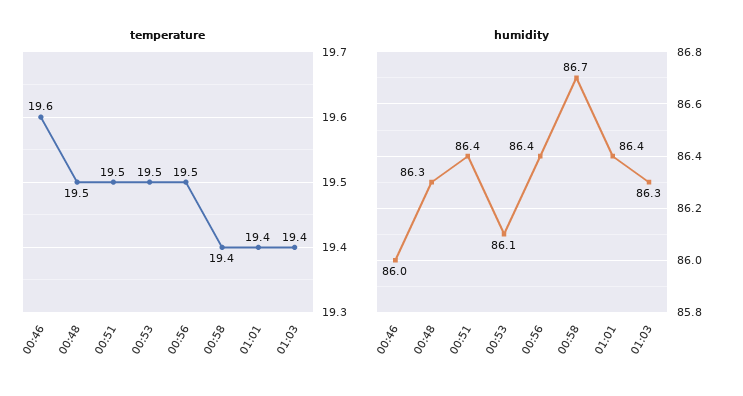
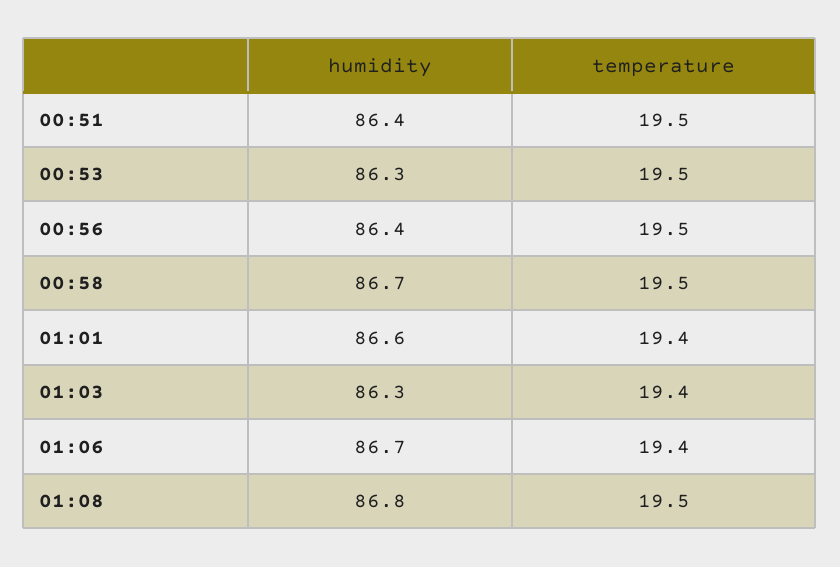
temperature, 00:46: 19.6 -> none
temperature, 00:48: 19.5 -> none
temperature, 00:58: 19.4 -> 19.5
humidity, 00:46: 86 -> none
humidity, 00:48: 86.3 -> none
humidity, 00:53: 86.1 -> 86.3
humidity, 01:01: 86.4 -> 86.6
humidity, 01:06: none -> 86.7
temperature, 01:06: none -> 19.4
humidity, 01:08: none -> 86.8
temperature, 01:08: none -> 19.5

